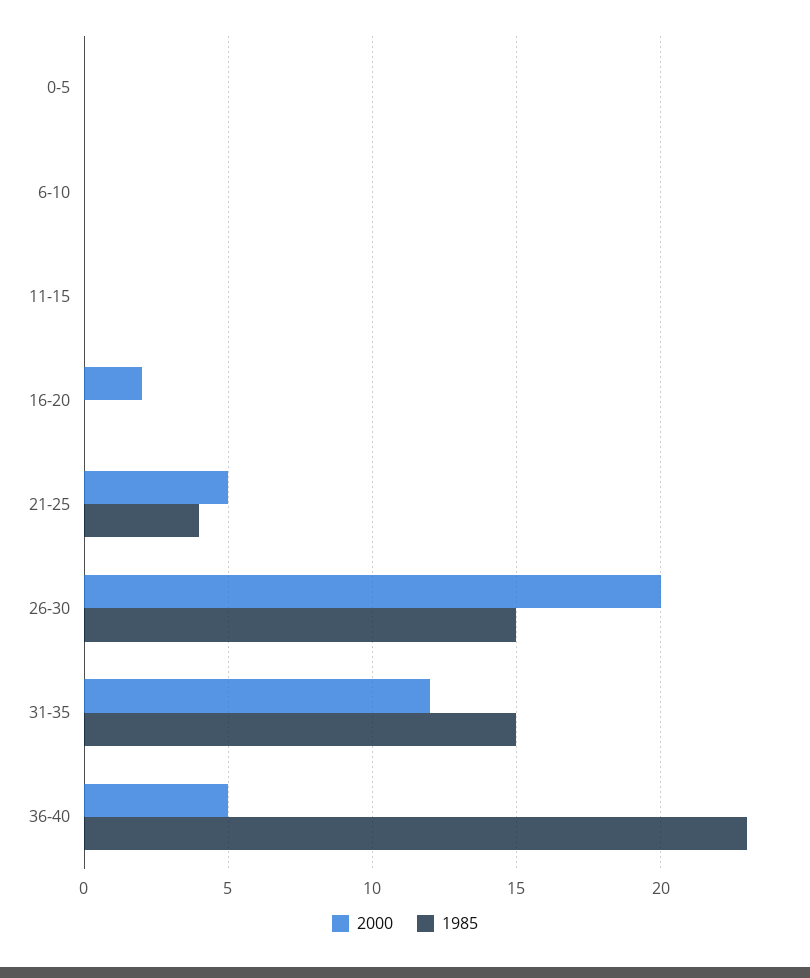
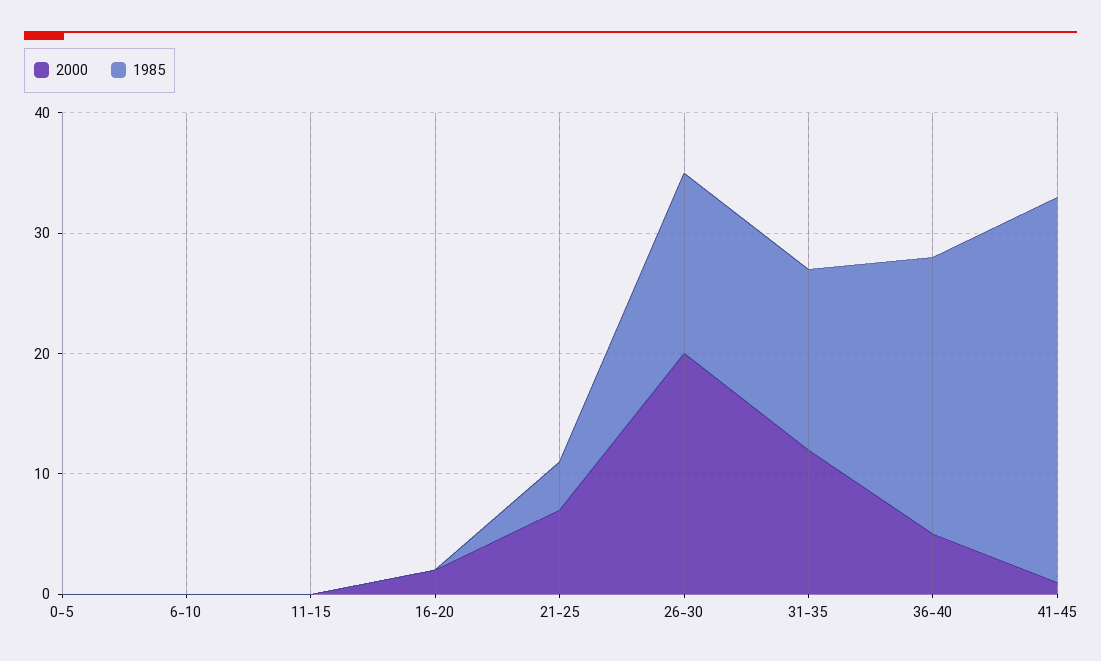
2000, 21-25: 5 -> 7
2000, 41-45: none -> 1
1985, 41-45: none -> 32

